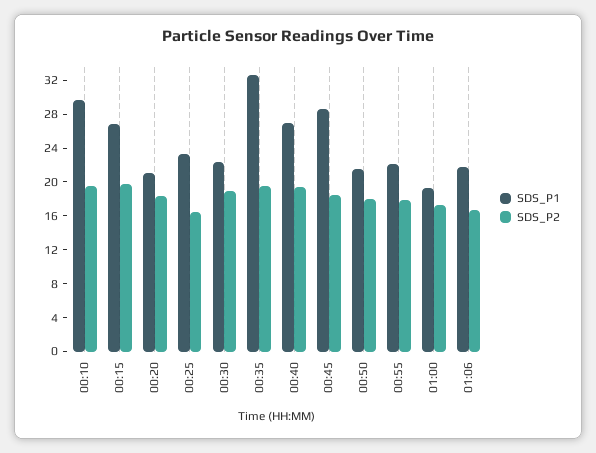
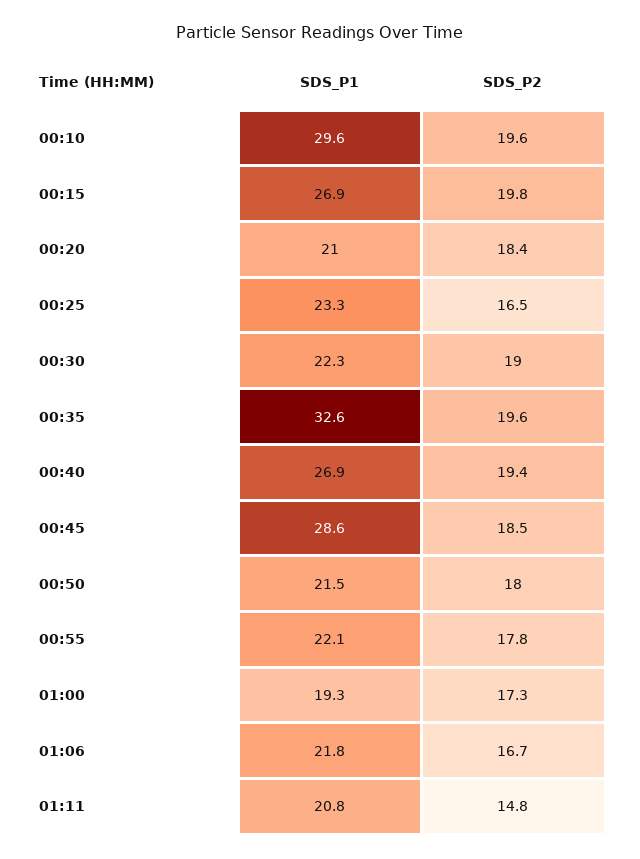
SDS_P1, 01:11: none -> 20.8
SDS_P2, 01:11: none -> 14.8

